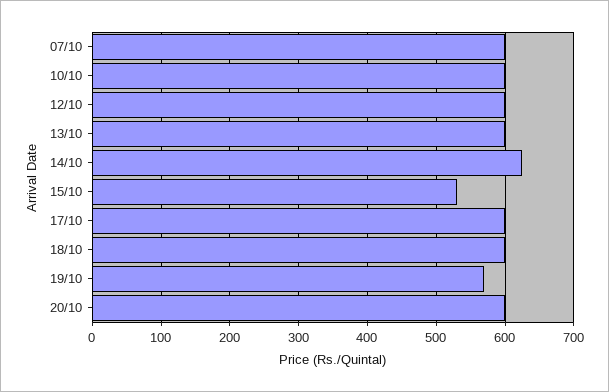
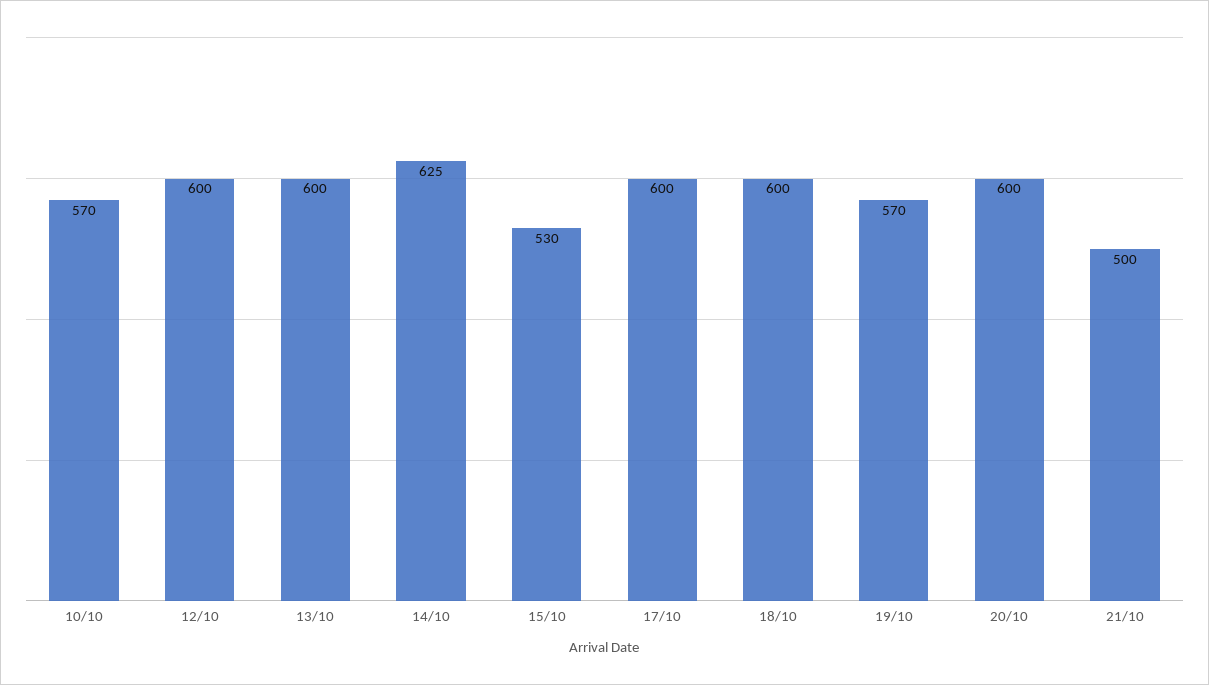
07/10: 600 -> none
10/10: 600 -> 570
21/10: none -> 500

